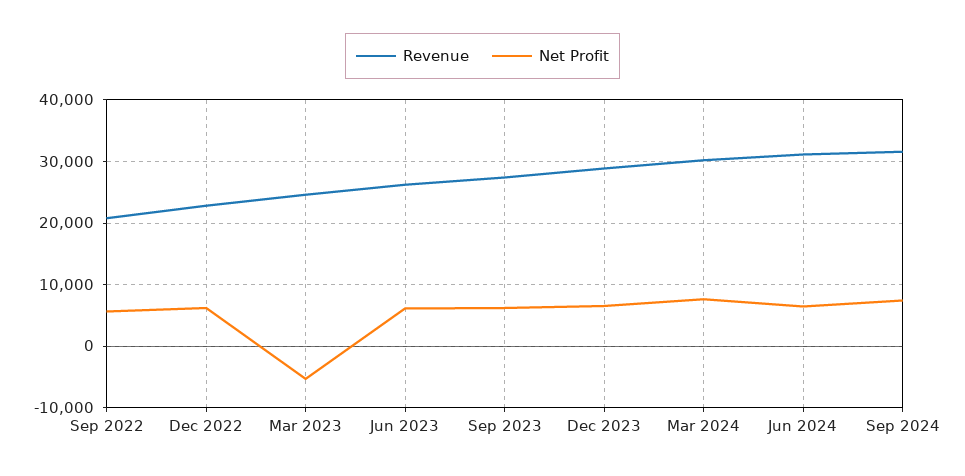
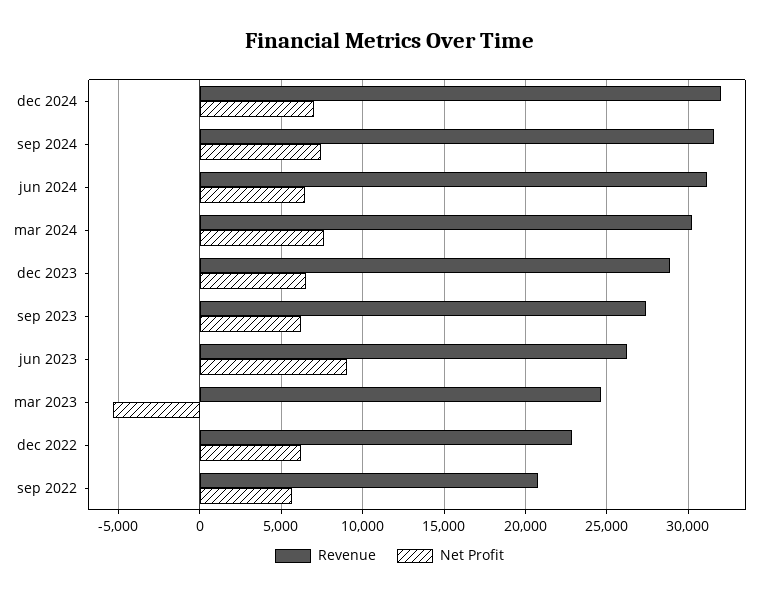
Net Profit, Jun 2023: 6000 -> 9000
Revenue, dec 2024: none -> 32000
Net Profit, dec 2024: none -> 7000

